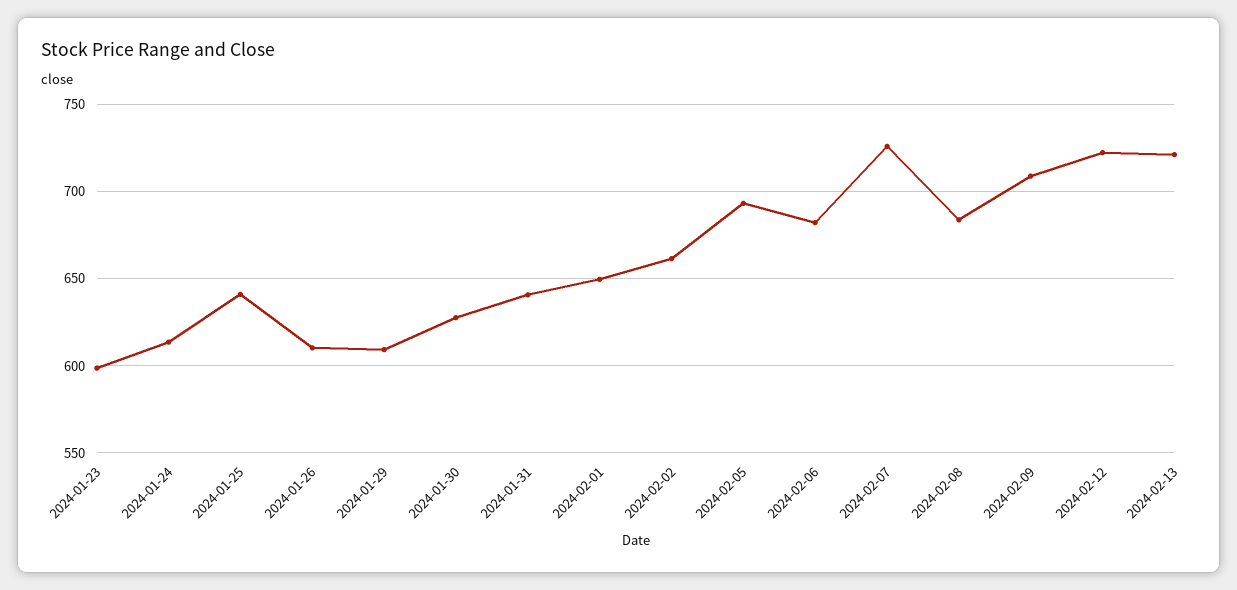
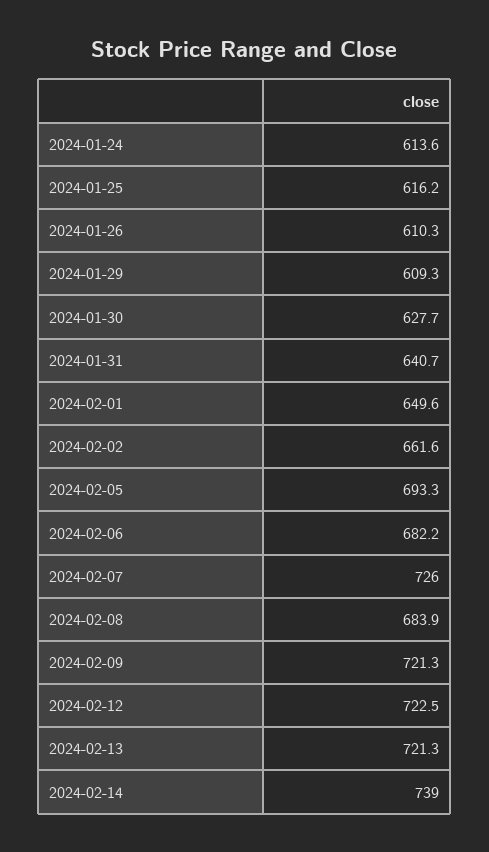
2024-01-23: 600 -> none
2024-01-25: 640 -> 616.2
2024-02-09: 710 -> 721.3
2024-02-14: none -> 739

